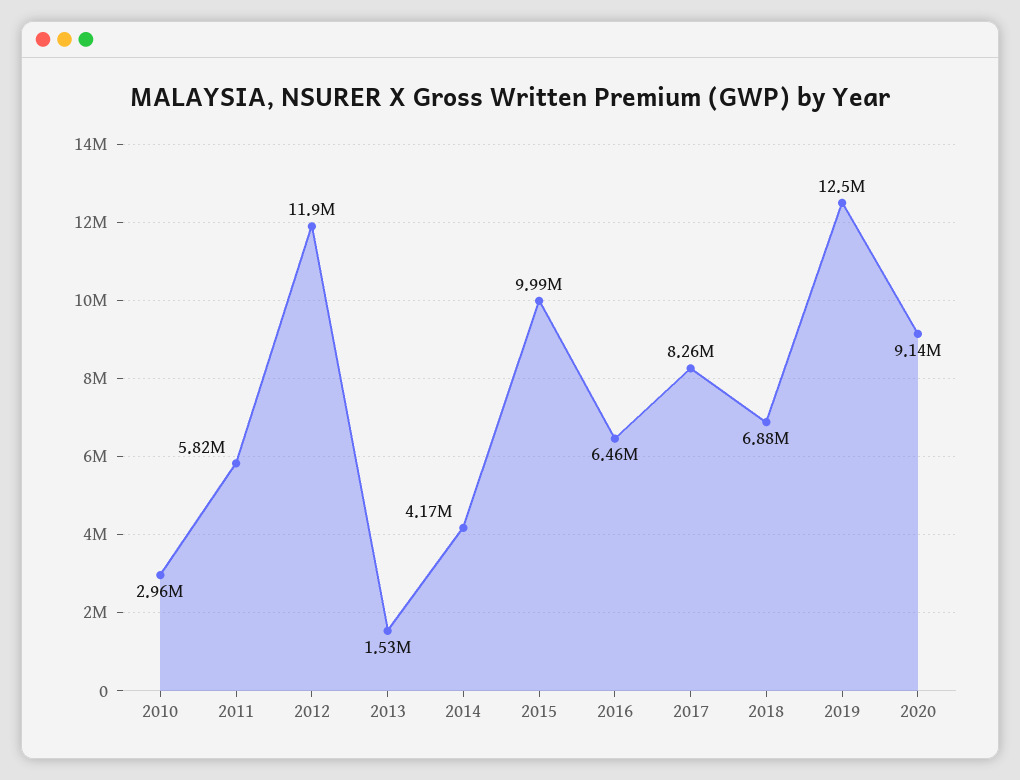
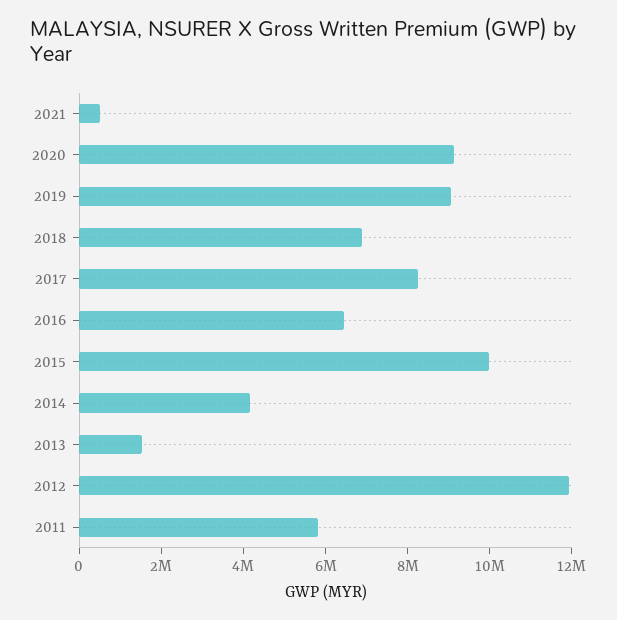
2010: 2960000 -> none
2019: 12500000 -> 9000000
2021: none -> 500000

